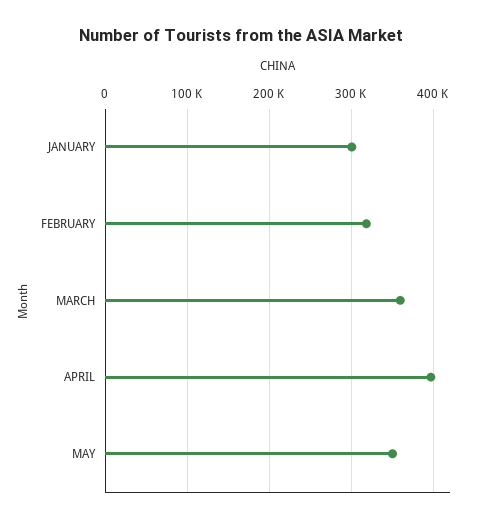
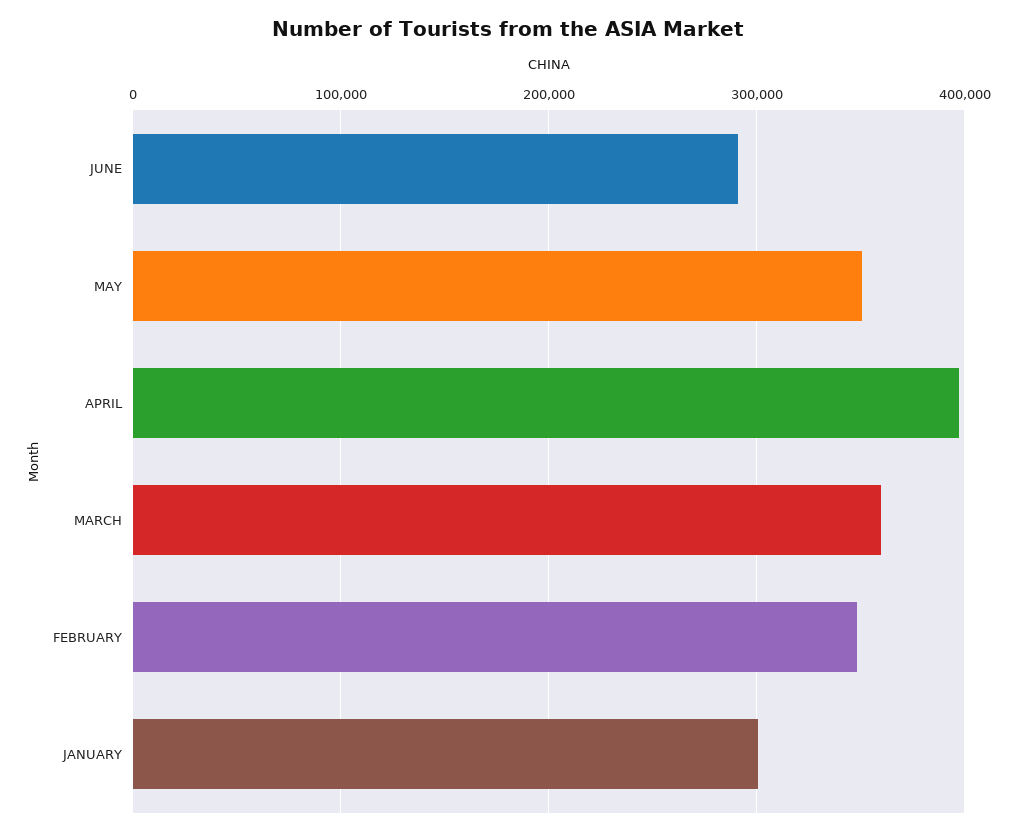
FEBRUARY: 320000 -> 350000
JUNE: none -> 290000

